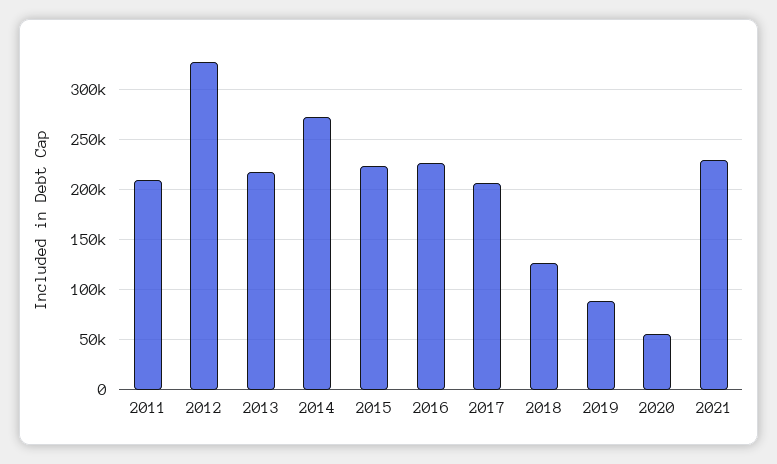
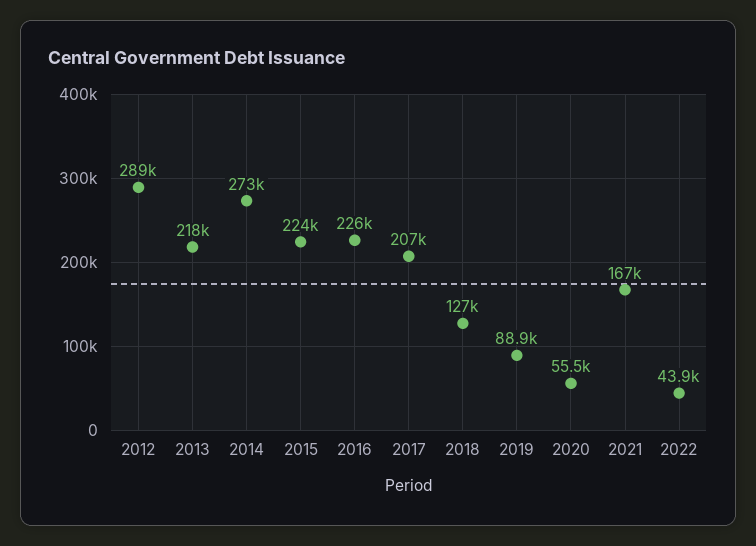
2011: 210000 -> none
2012: 330000 -> 289000
2021: 230000 -> 167000
2022: none -> 43900

